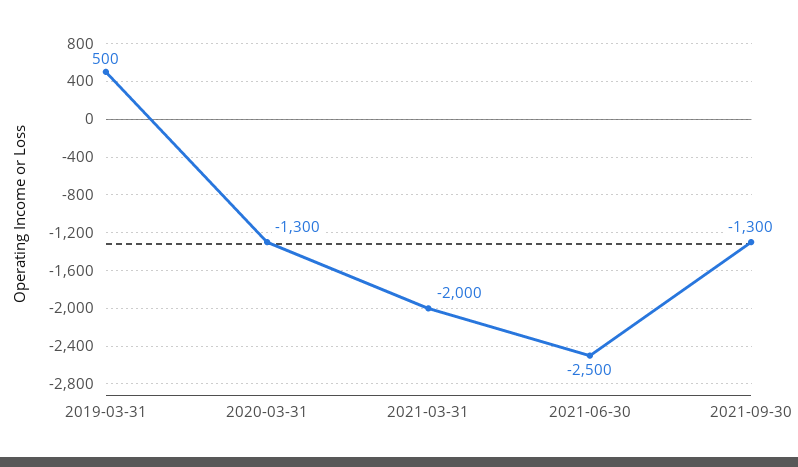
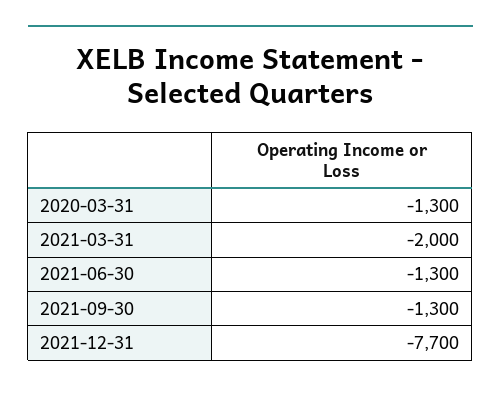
2019-03-31: 500 -> none
2021-06-30: -2500 -> -1300
2021-12-31: none -> -7700

